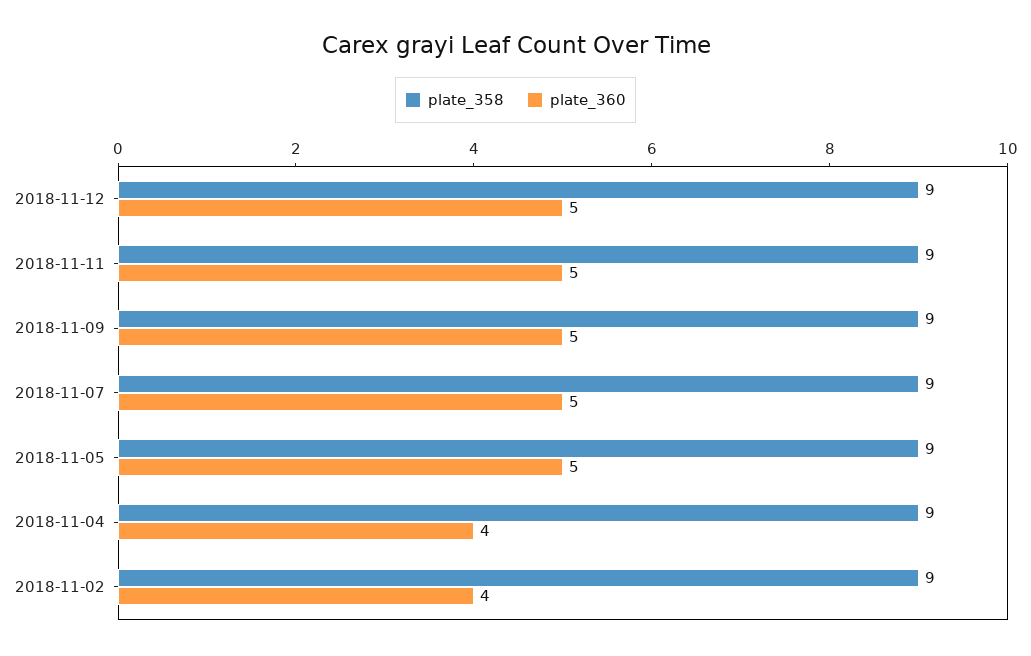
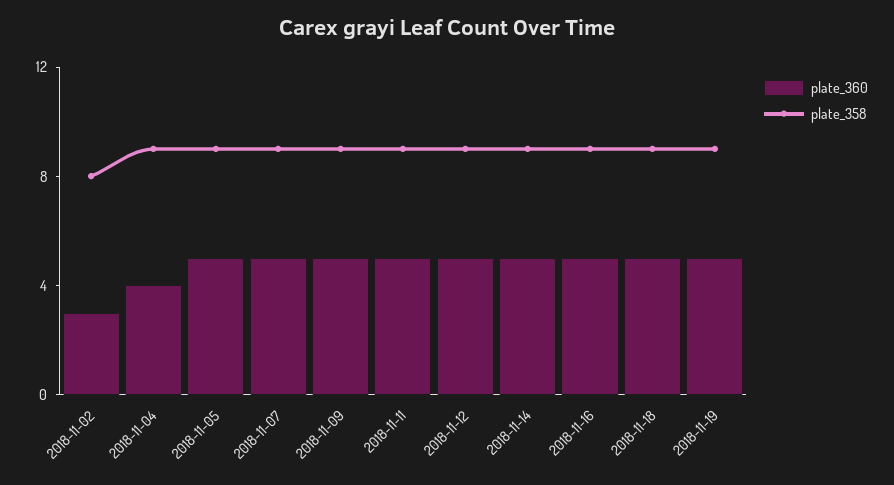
plate_358, 2018-11-02: 9 -> 8
plate_360, 2018-11-02: 4 -> 3
plate_360, 2018-11-14: none -> 5
plate_358, 2018-11-14: none -> 9
plate_360, 2018-11-16: none -> 5
plate_358, 2018-11-16: none -> 9
plate_360, 2018-11-18: none -> 5
plate_358, 2018-11-18: none -> 9
plate_360, 2018-11-19: none -> 5
plate_358, 2018-11-19: none -> 9

